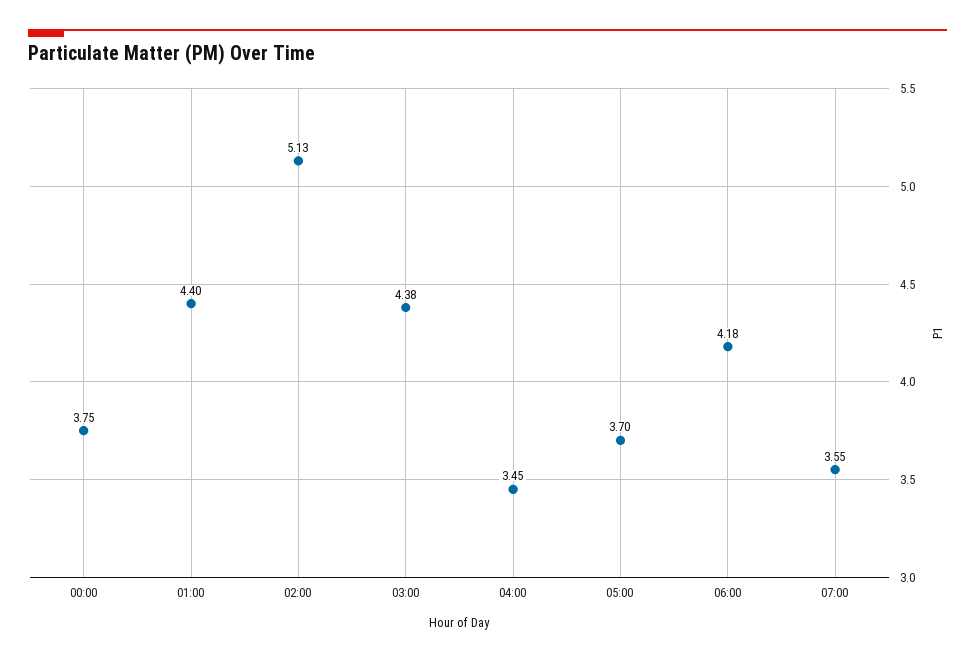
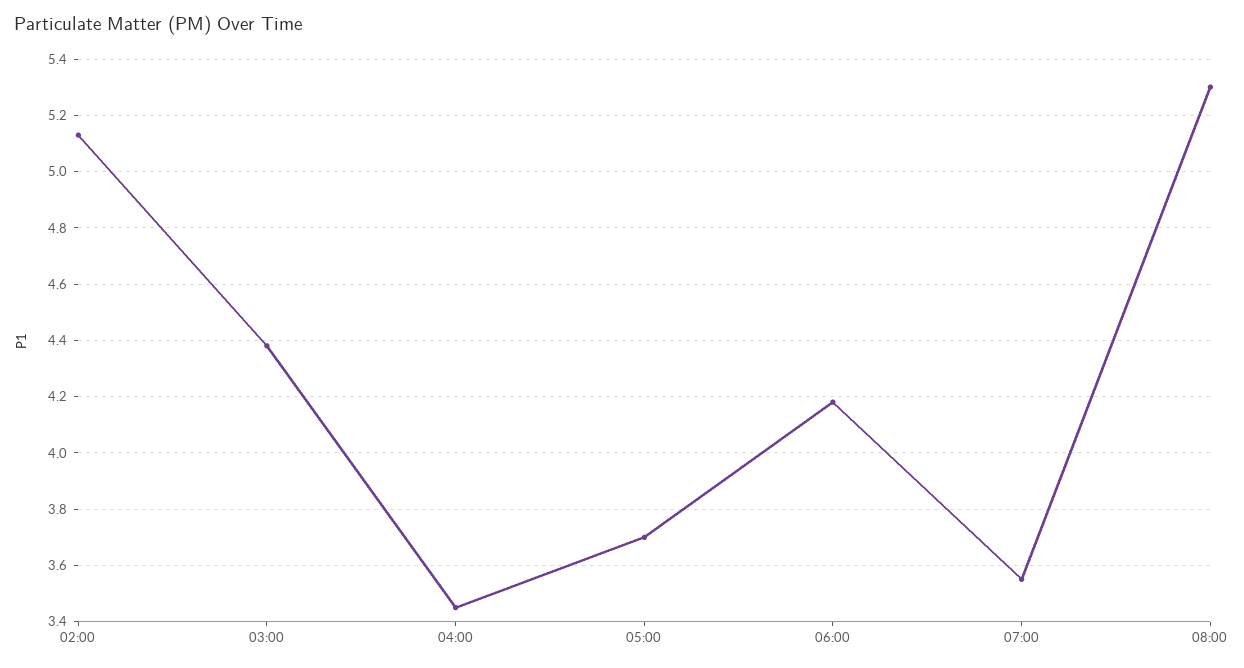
00:00: 3.75 -> none
01:00: 4.4 -> none
08:00: none -> 5.3

